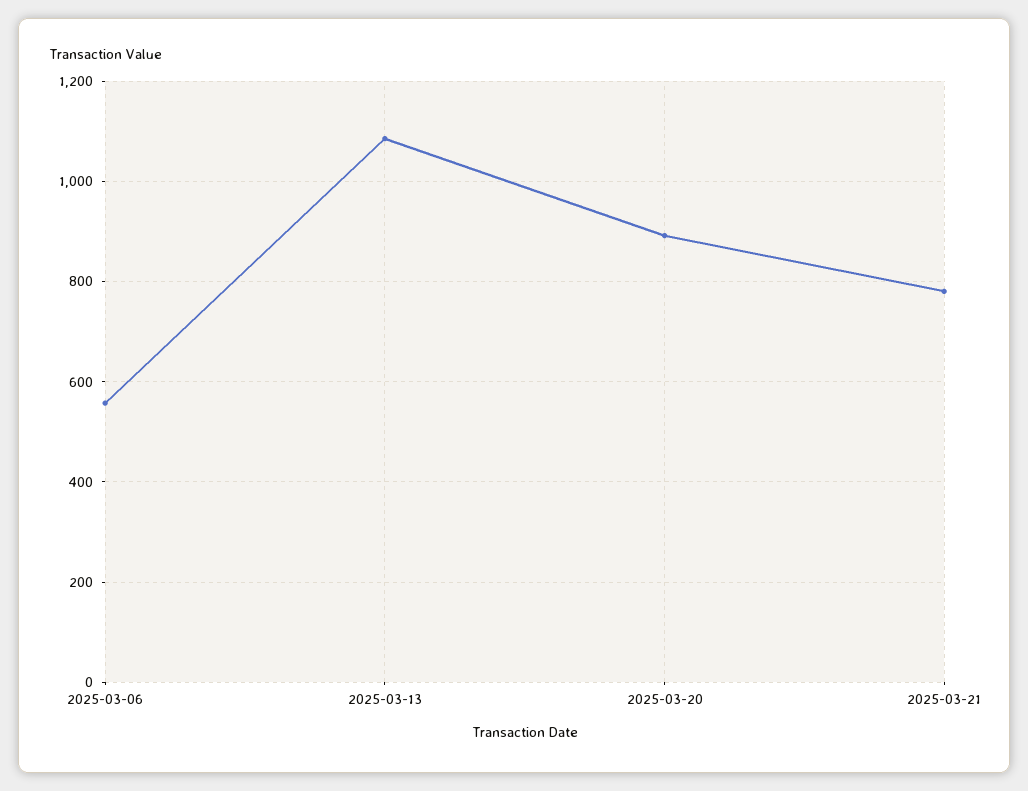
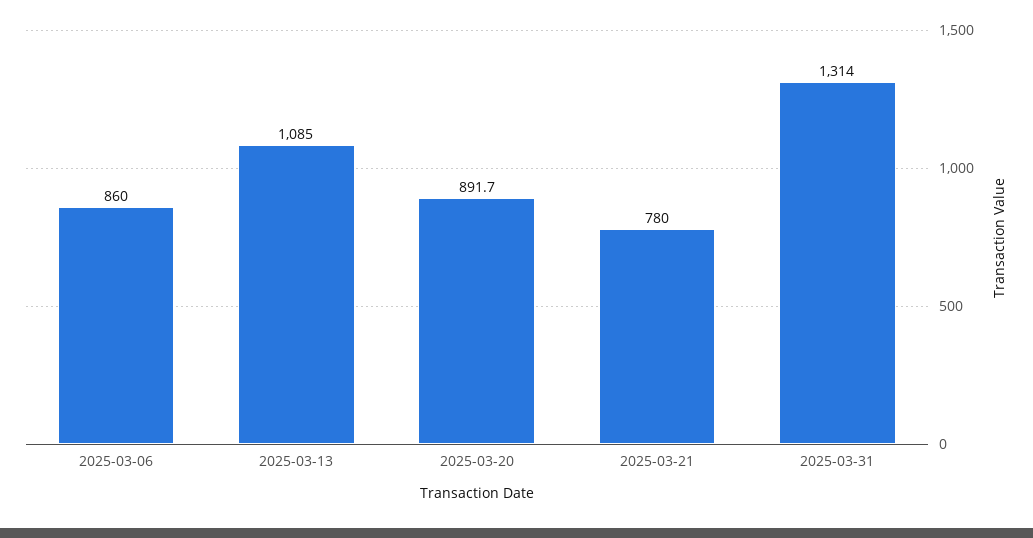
2025-03-06: 560 -> 860
2025-03-31: none -> 1314

